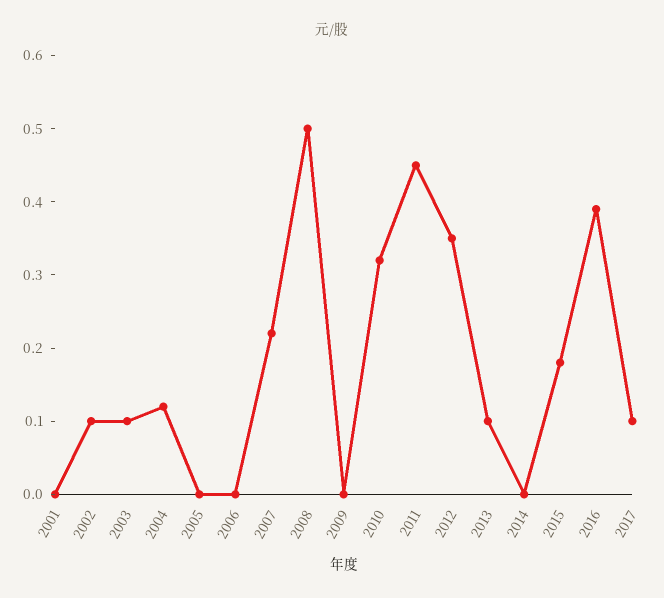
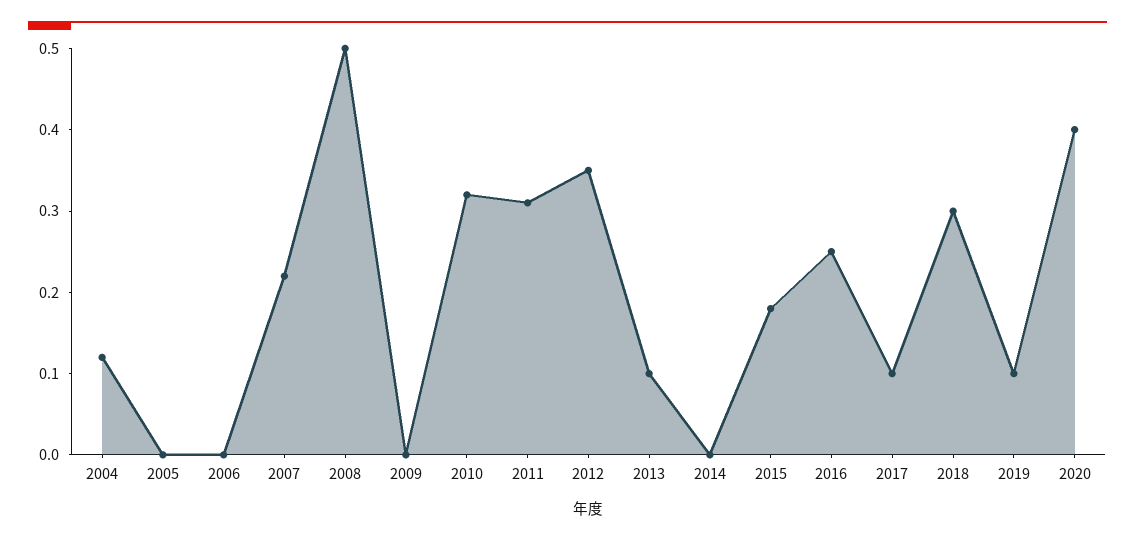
2001: 0 -> none
2002: 0.1 -> none
2003: 0.1 -> none
2011: 0.45 -> 0.31
2016: 0.4 -> 0.25
2018: none -> 0.3
2019: none -> 0.1
2020: none -> 0.4

